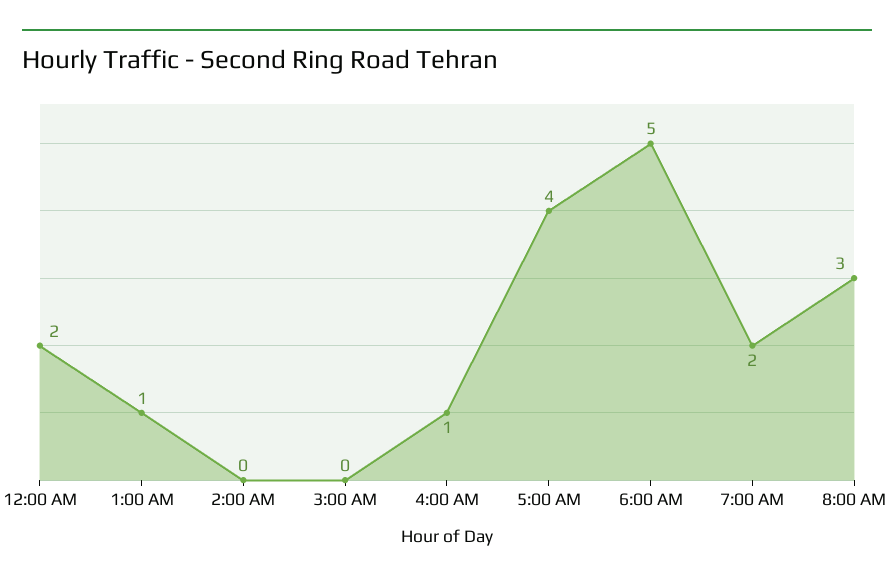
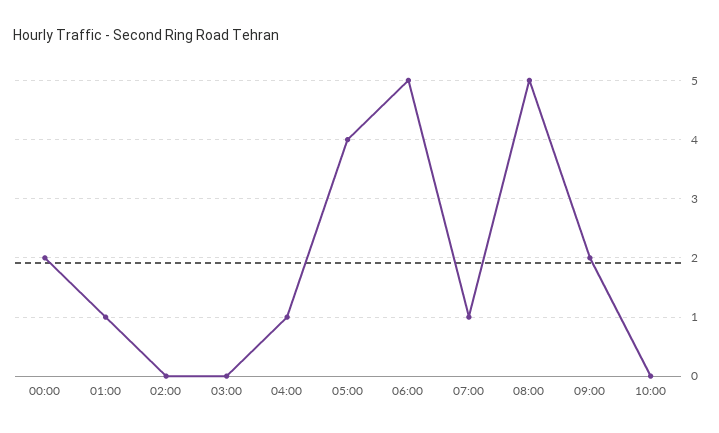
7:00 AM: 2 -> 1
8:00 AM: 3 -> 5
09:00: none -> 2
10:00: none -> 0

